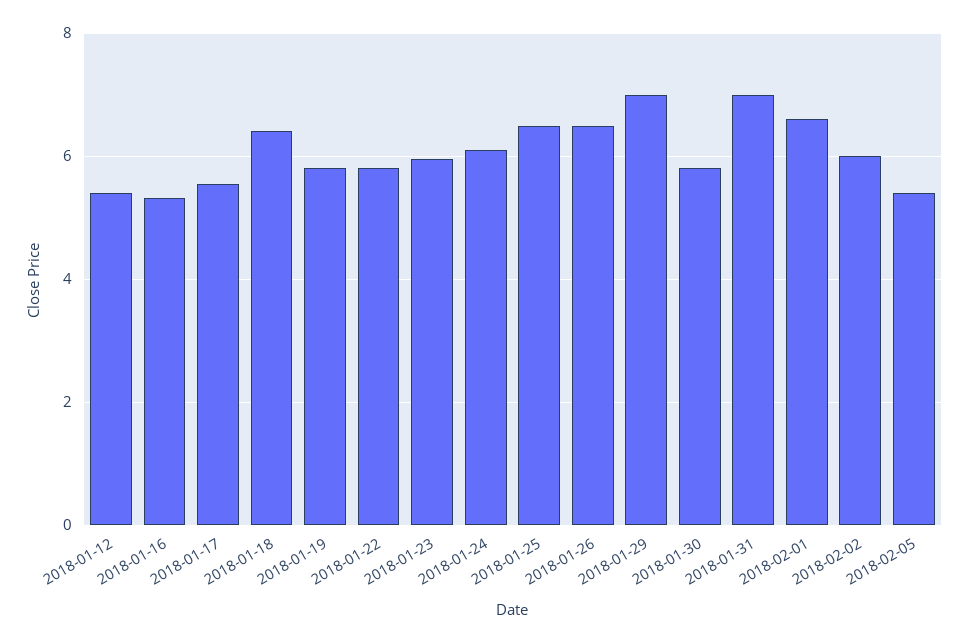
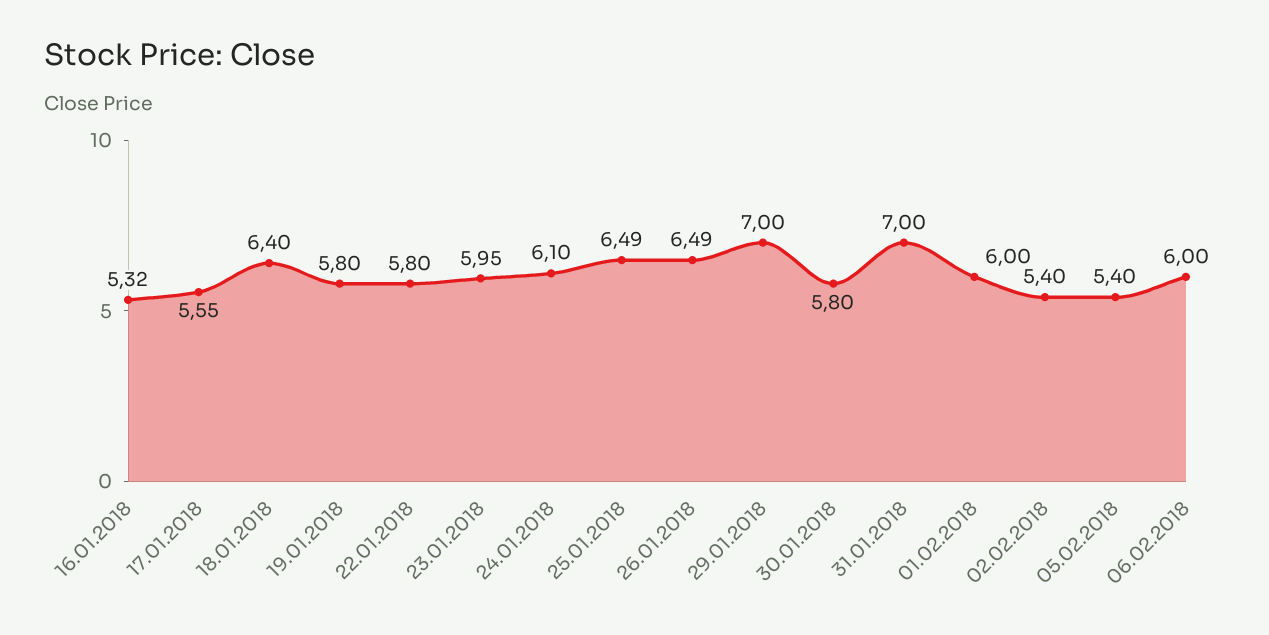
2018-01-12: 5.4 -> none
2018-02-01: 6.6 -> 6
2018-02-02: 6 -> 5.4
06.02.2018: none -> 6

